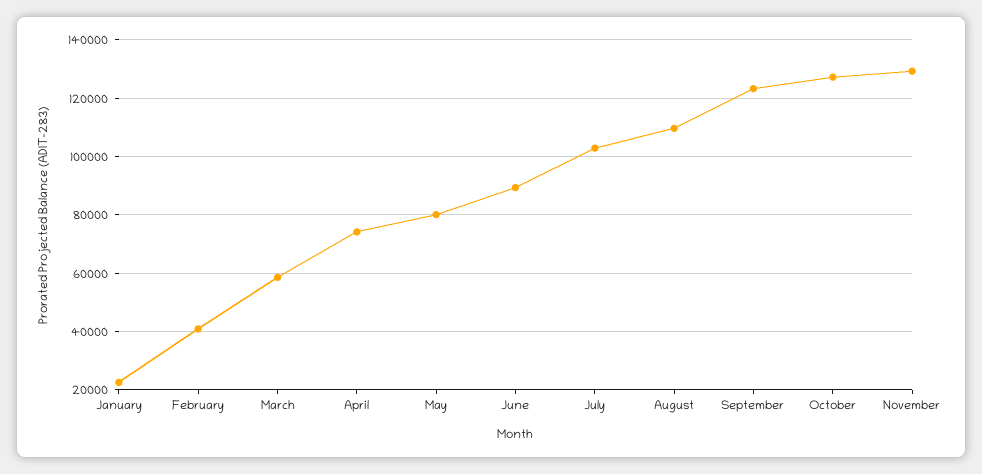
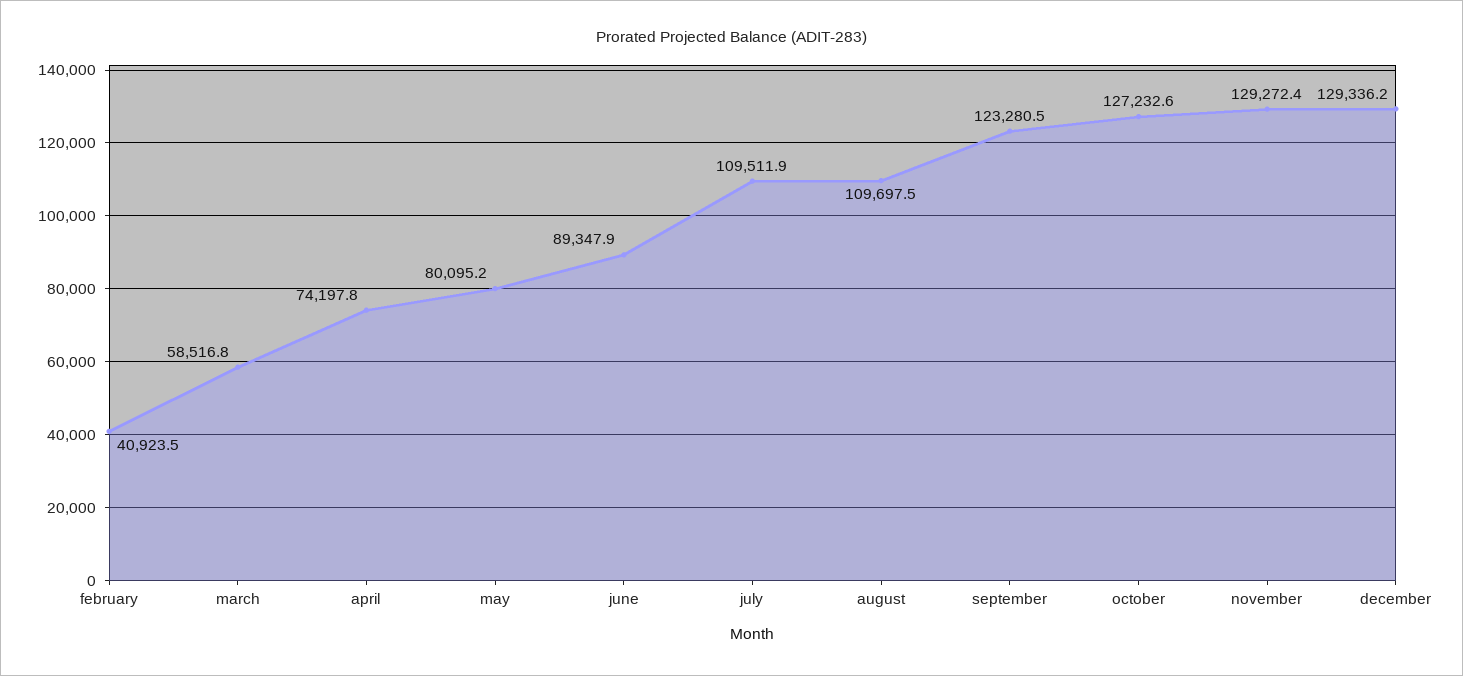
January: 22500 -> none
July: 102500 -> 109511.9
december: none -> 129336.2

